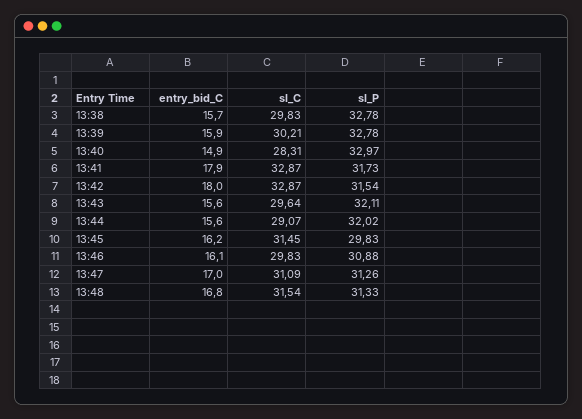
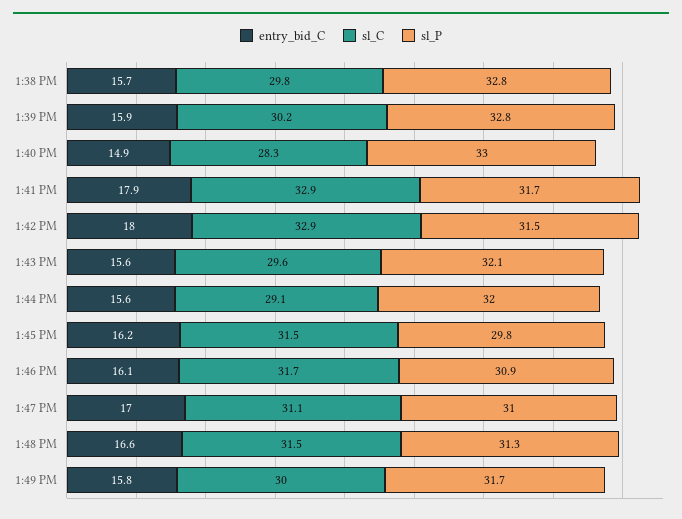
sl_C, 13:46: 29.83 -> 31.7
sl_P, 13:47: 31.26 -> 31
entry_bid_C, 13:48: 16.8 -> 16.6
entry_bid_C, 1:49 PM: none -> 15.8
sl_C, 1:49 PM: none -> 30
sl_P, 1:49 PM: none -> 31.7

